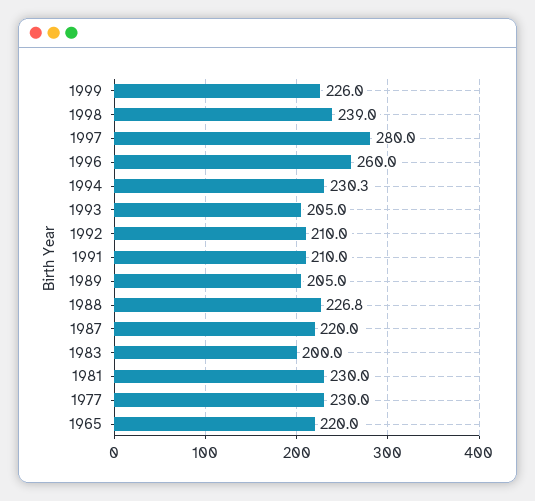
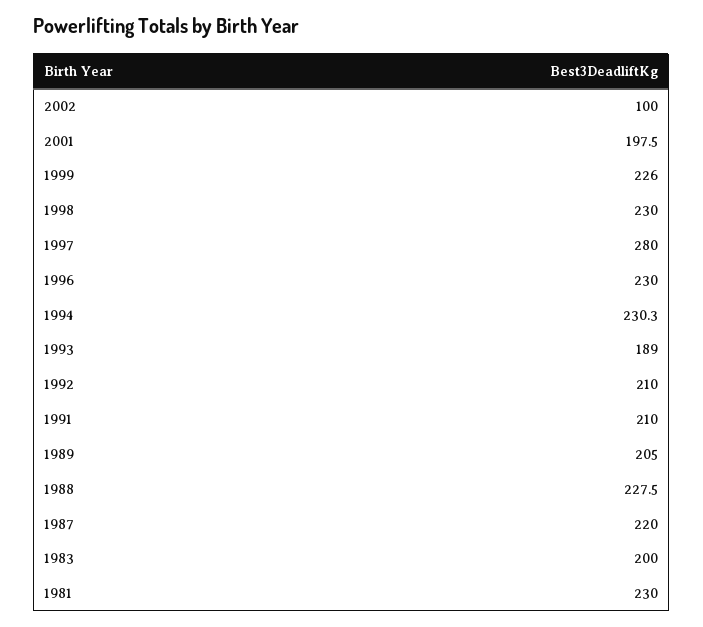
1998: 239 -> 230
1996: 260 -> 230
1993: 205 -> 189
1988: 226.8 -> 227.5
1977: 230 -> none
1965: 220 -> none
2002: none -> 100
2001: none -> 197.5

